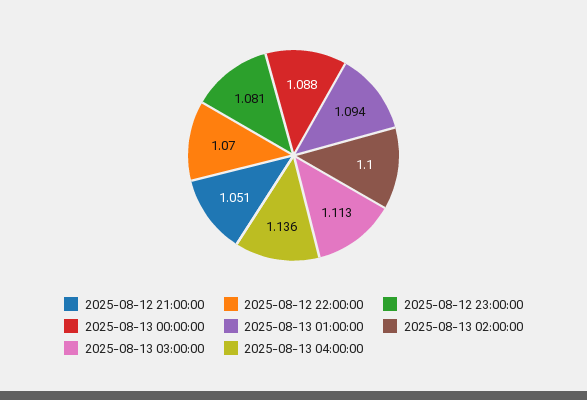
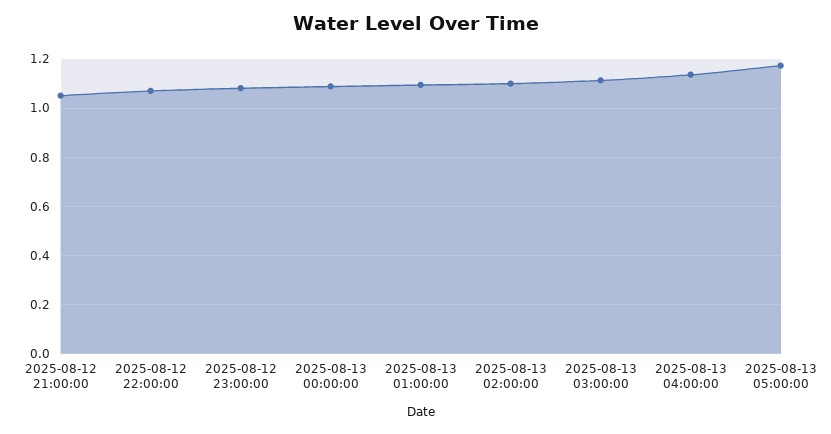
2025-08-13 05:00:00: none -> 1.175

